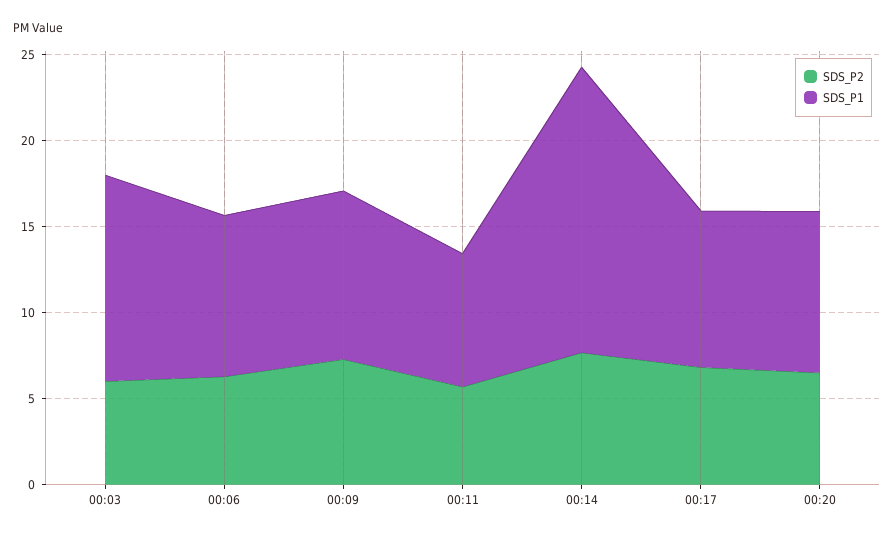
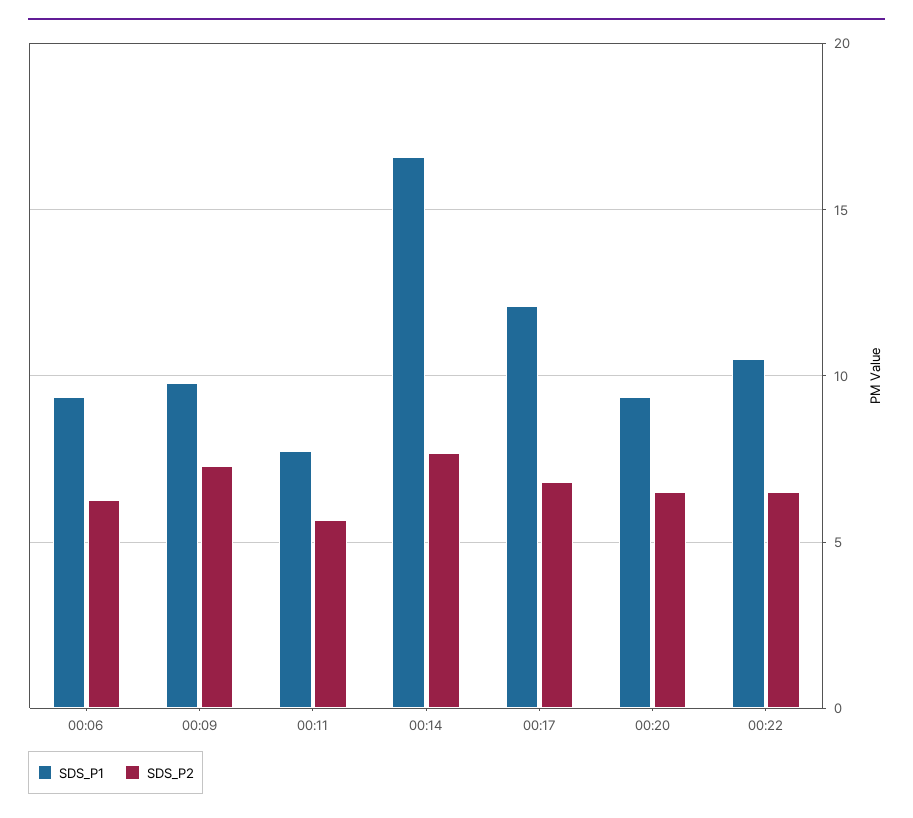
SDS_P2, 00:03: 6 -> none
SDS_P1, 00:03: 12 -> none
SDS_P1, 00:17: 9 -> 12
SDS_P1, 00:22: none -> 10.5
SDS_P2, 00:22: none -> 6.5

